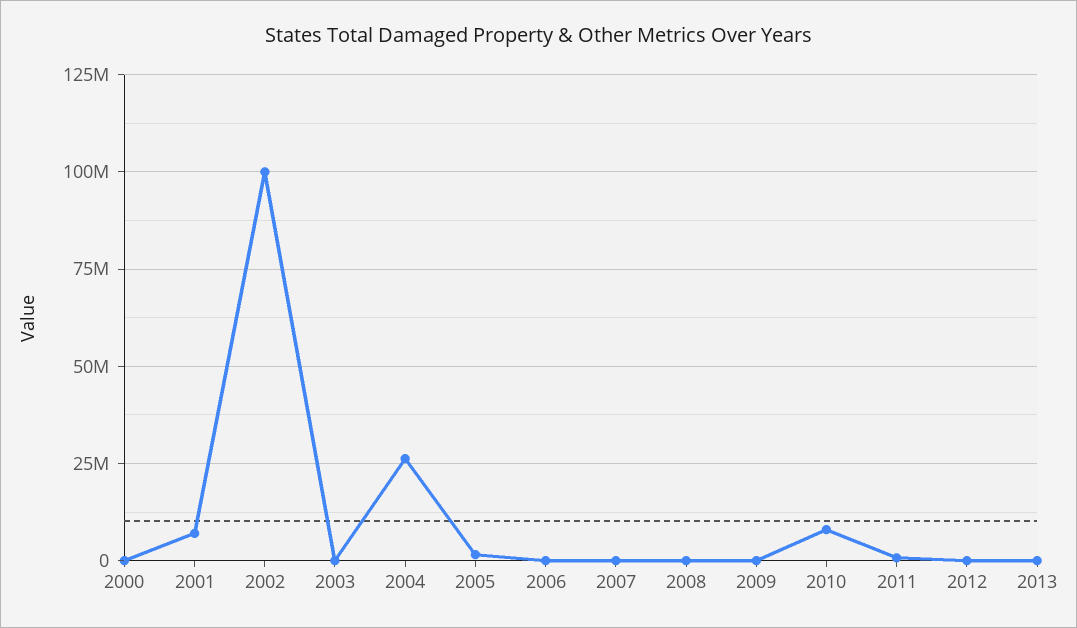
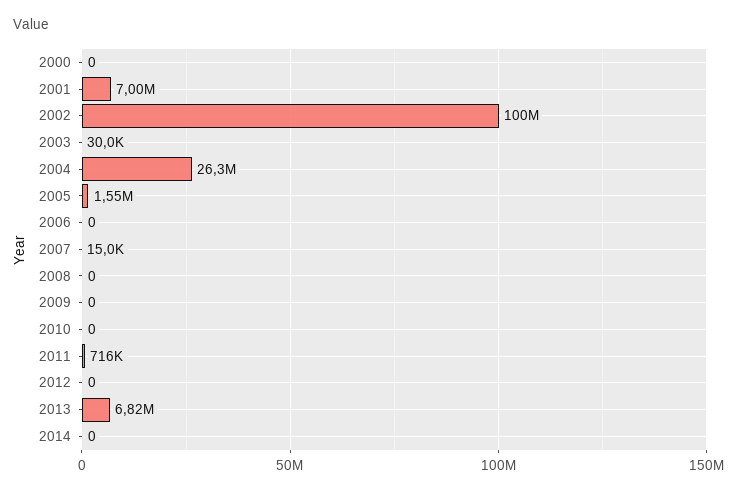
2010: 7500000 -> 0
2013: 0 -> 6820000
2014: none -> 0

